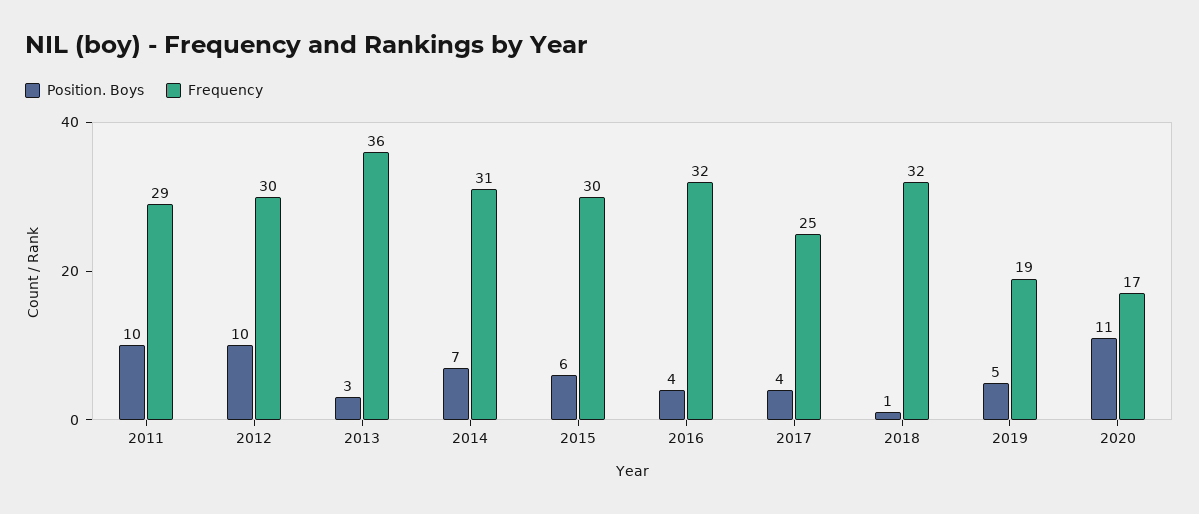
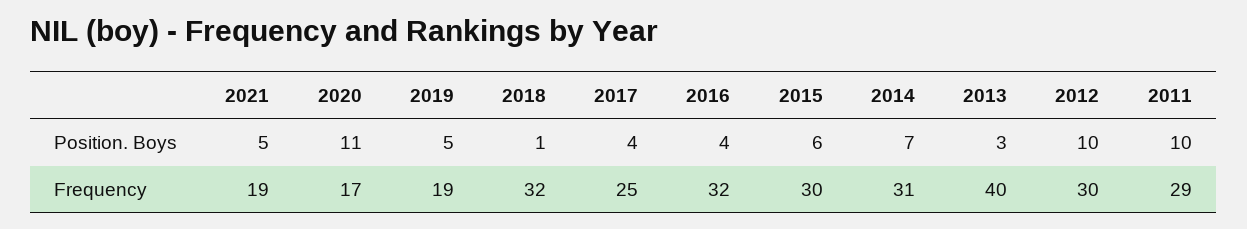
Frequency, 2013: 36 -> 40
Position. Boys, 2021: none -> 5
Frequency, 2021: none -> 19

